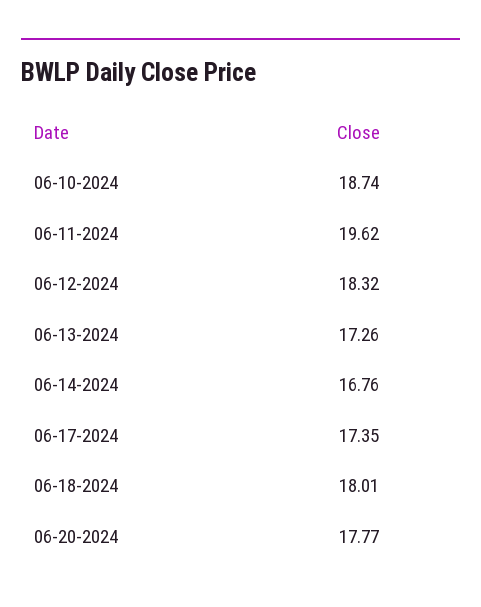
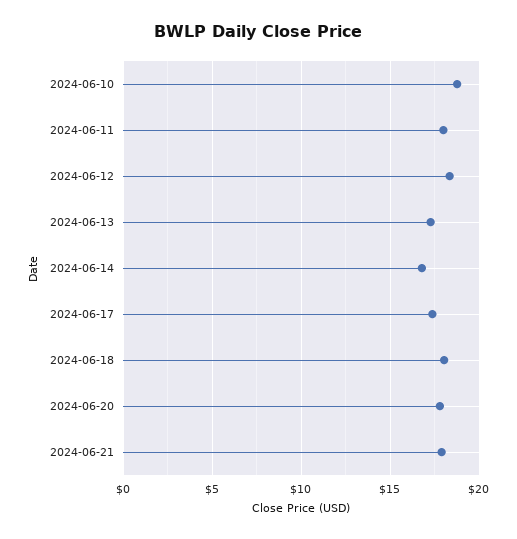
06-11-2024: 19.62 -> 18
2024-06-21: none -> 18

